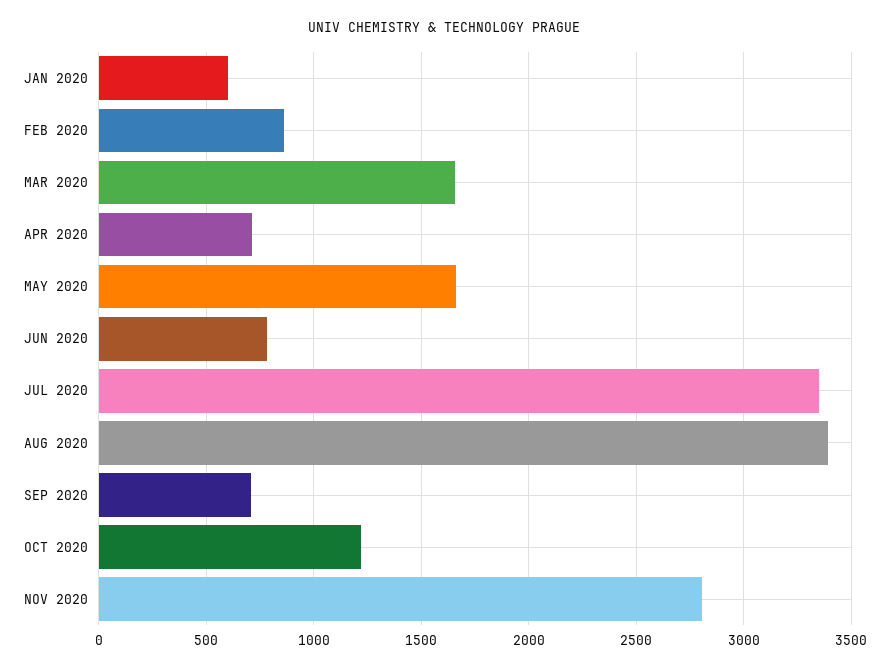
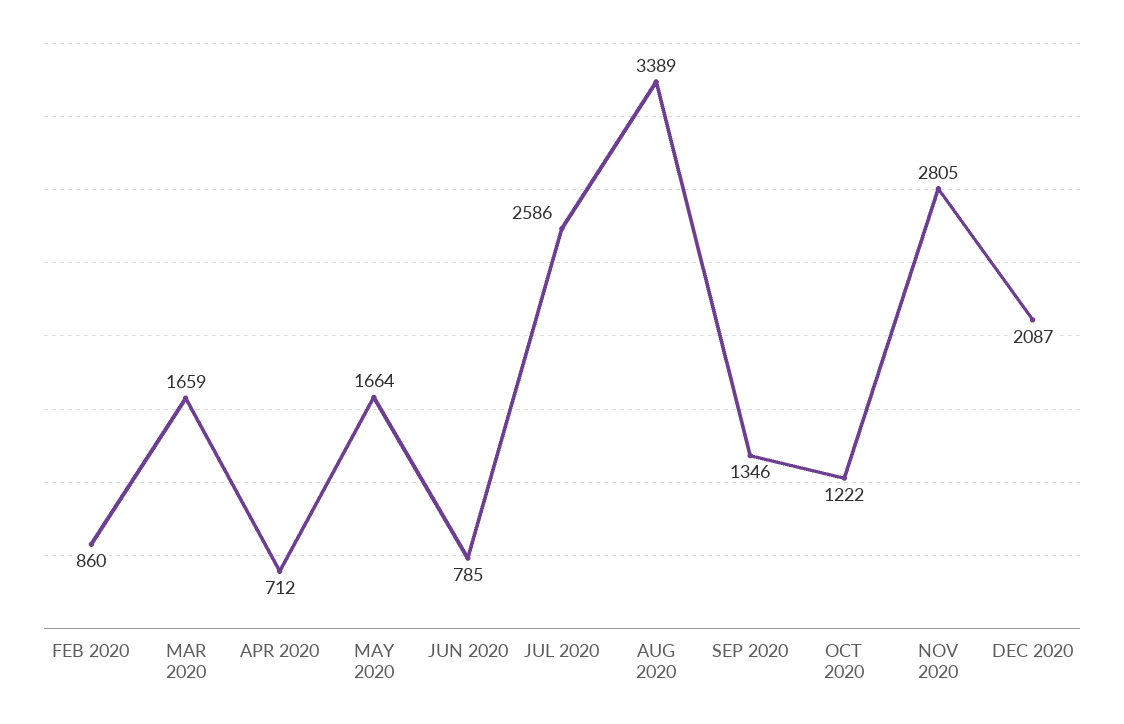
JAN 2020: 600 -> none
JUL 2020: 3350 -> 2586
SEP 2020: 700 -> 1346
DEC 2020: none -> 2087

